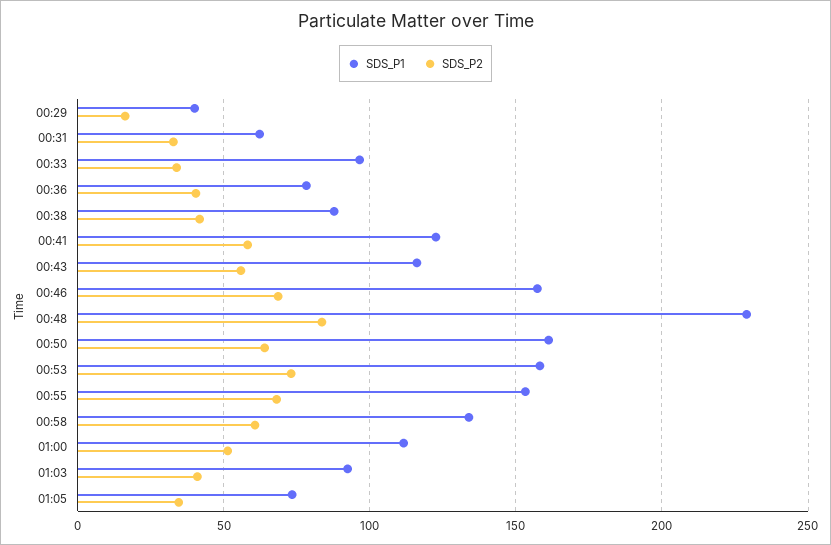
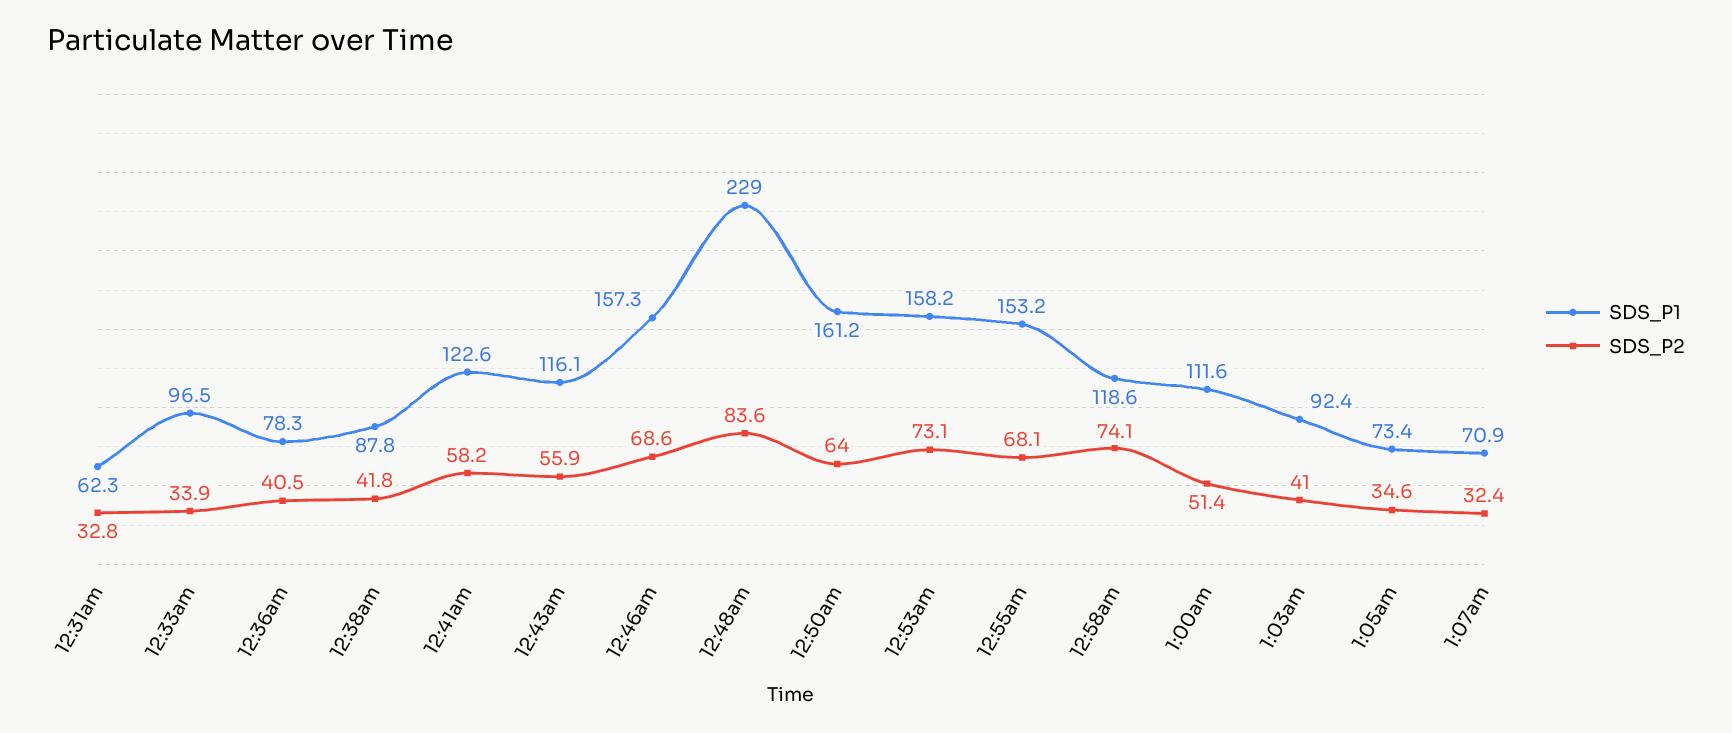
SDS_P1, 00:29: 40 -> none
SDS_P2, 00:29: 15 -> none
SDS_P1, 00:58: 135 -> 118.6
SDS_P2, 00:58: 60 -> 74.1
SDS_P1, 1:07am: none -> 70.9
SDS_P2, 1:07am: none -> 32.4

